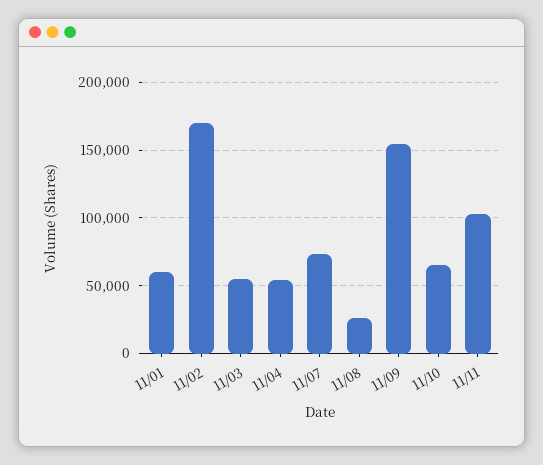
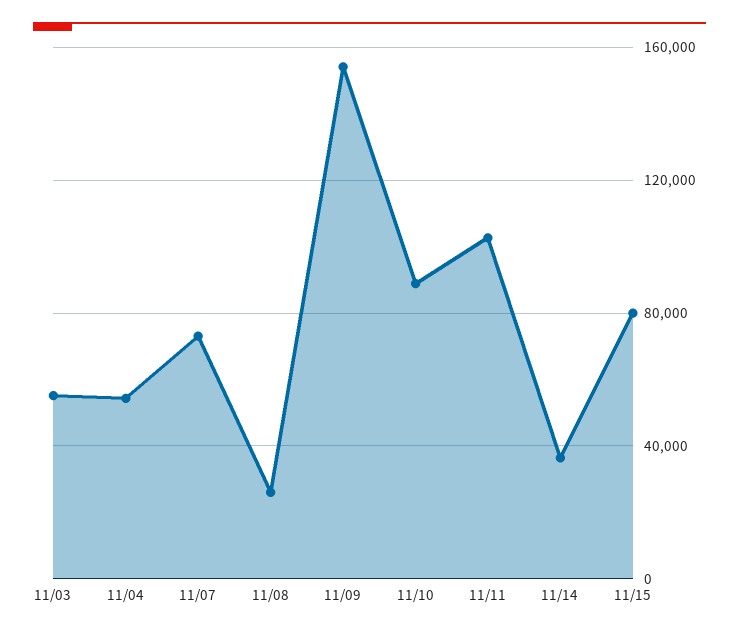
11/01: 60000 -> none
11/02: 170000 -> none
11/10: 65000 -> 90000
11/14: none -> 35000
11/15: none -> 80000

